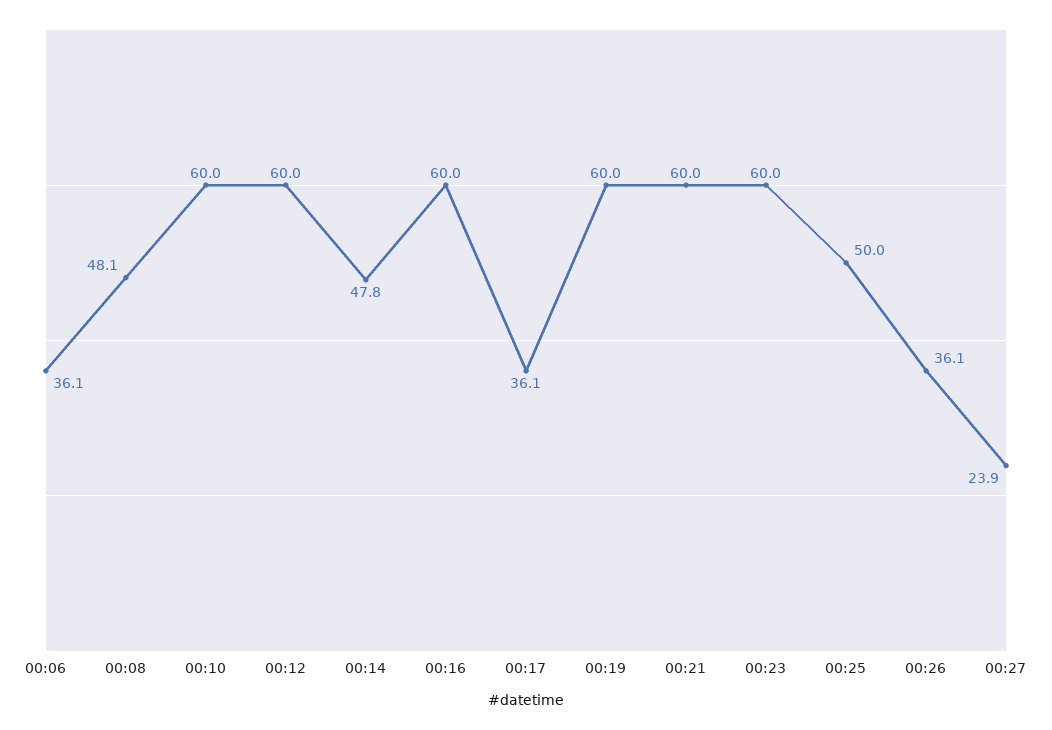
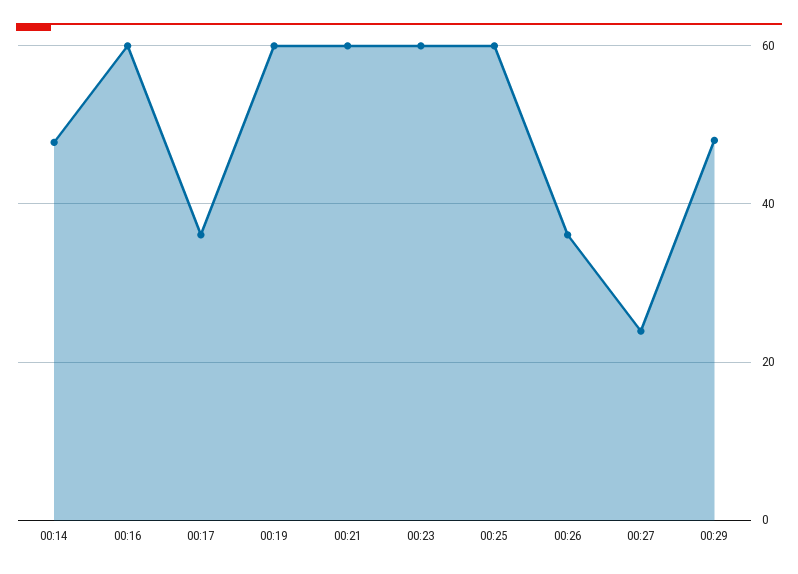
00:06: 36.1 -> none
00:08: 48.1 -> none
00:10: 60 -> none
00:12: 60 -> none
00:25: 50 -> 60
00:29: none -> 48

